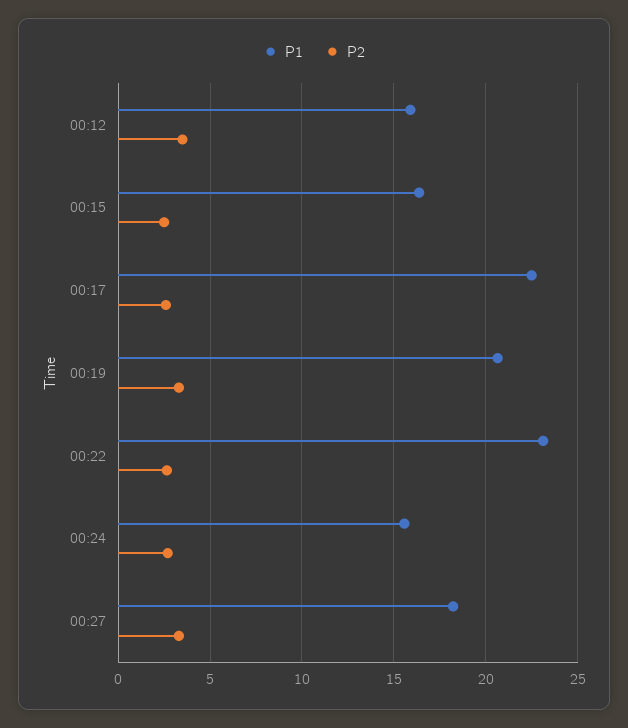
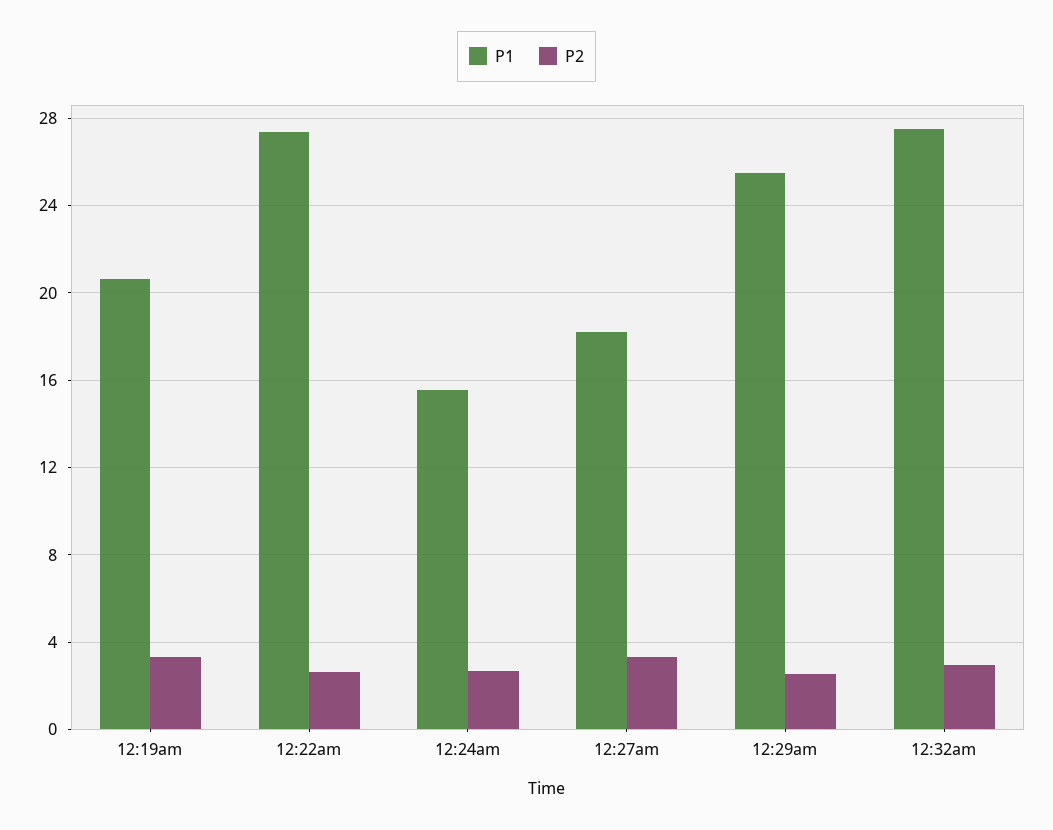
P1, 00:12: 16 -> none
P2, 00:12: 3.5 -> none
P1, 00:15: 16.5 -> none
P2, 00:15: 2.5 -> none
P1, 00:17: 22.5 -> none
P2, 00:17: 2.5 -> none
P1, 00:22: 23 -> 27.5
P1, 12:29am: none -> 25.5
P2, 12:29am: none -> 2.5
P1, 12:32am: none -> 27.5
P2, 12:32am: none -> 3

